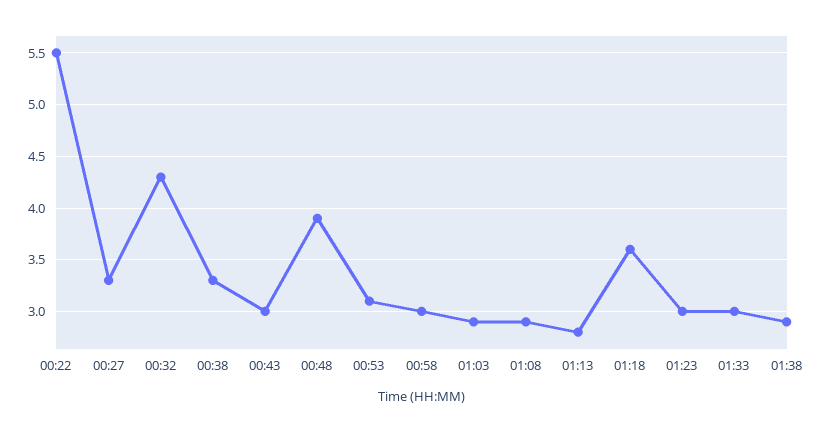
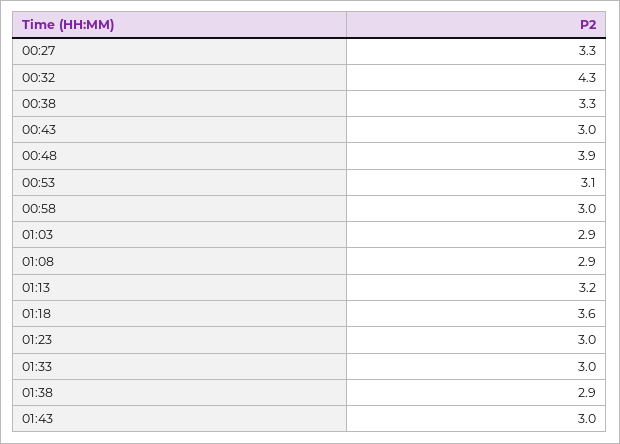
00:22: 5.5 -> none
01:13: 2.8 -> 3.2
01:43: none -> 3

